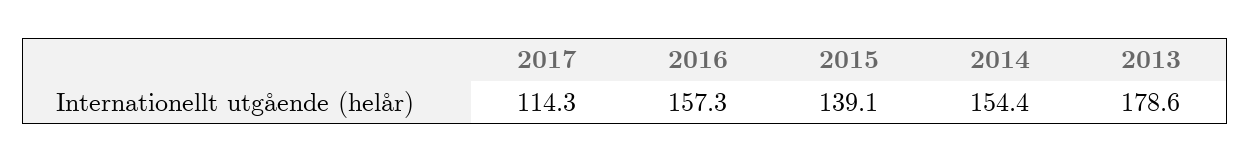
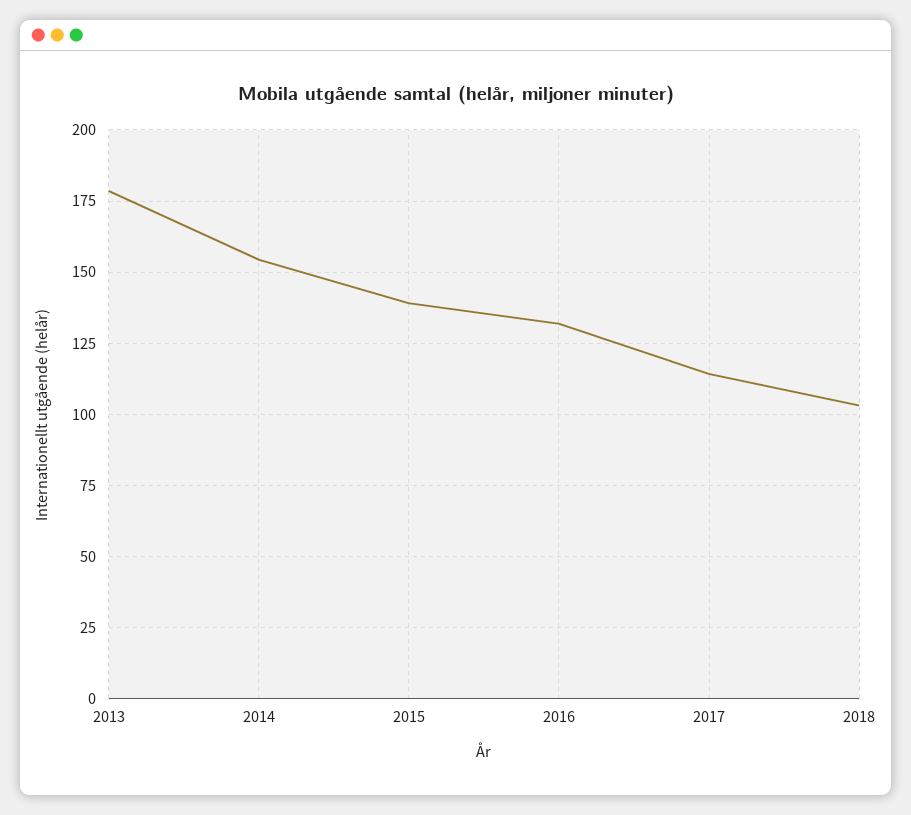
2016: 157.3 -> 132.5
2018: none -> 102.5

